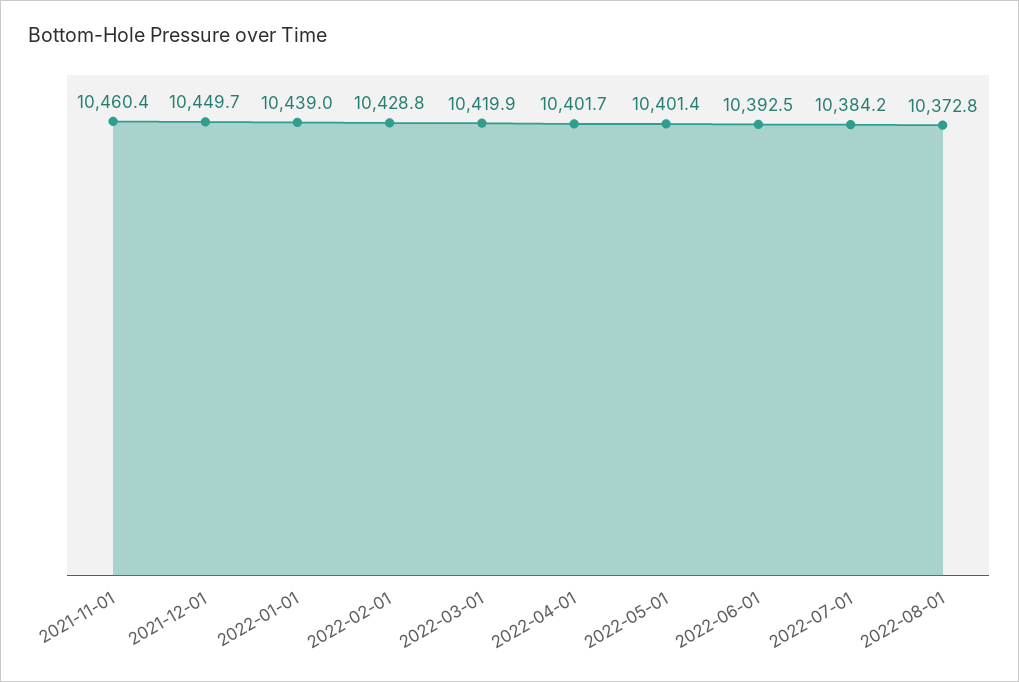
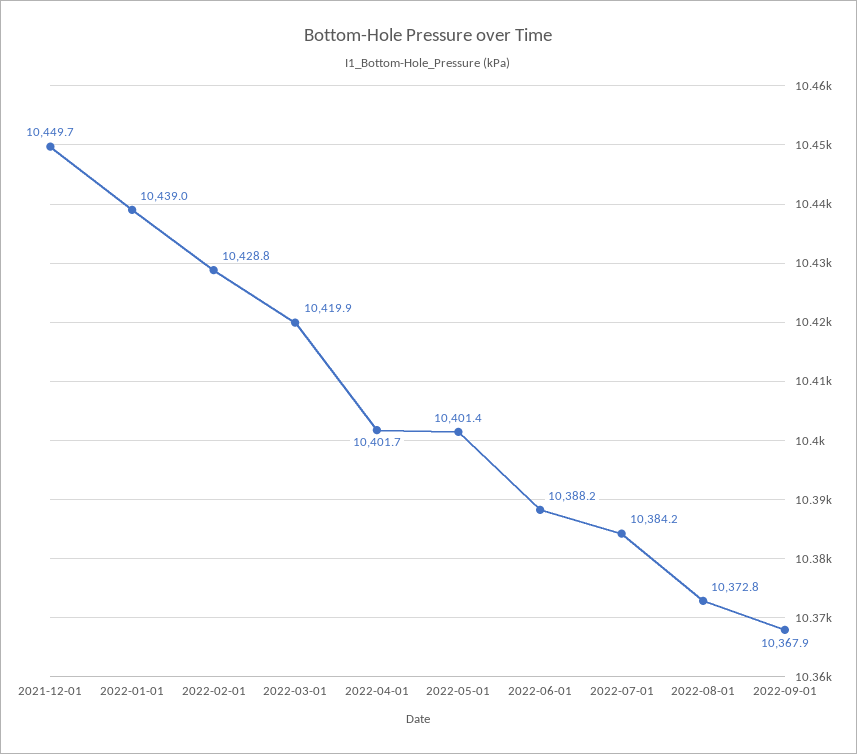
2021-11-01: 10460.4 -> none
2022-06-01: 10392.5 -> 10388.2
2022-09-01: none -> 10367.9

